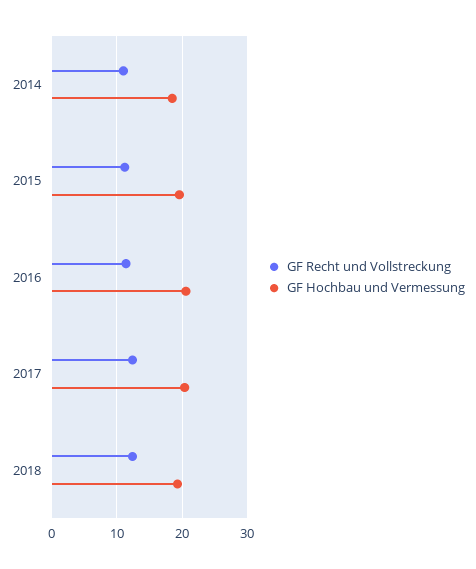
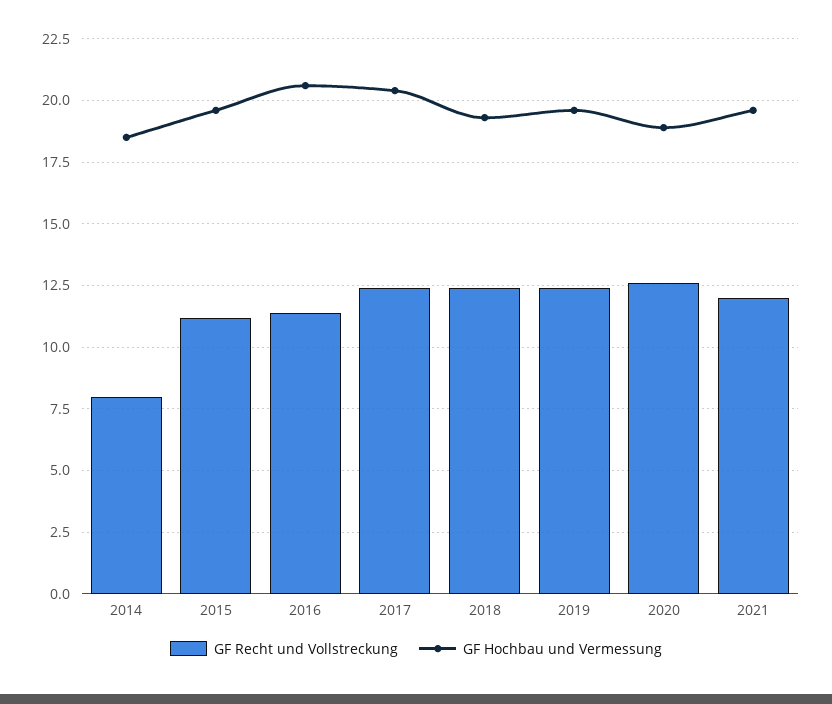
GF Recht und Vollstreckung, 2014: 11 -> 8
GF Recht und Vollstreckung, 2019: none -> 12.5
GF Hochbau und Vermessung, 2019: none -> 19.5
GF Recht und Vollstreckung, 2020: none -> 12.5
GF Hochbau und Vermessung, 2020: none -> 19
GF Recht und Vollstreckung, 2021: none -> 12
GF Hochbau und Vermessung, 2021: none -> 19.5

